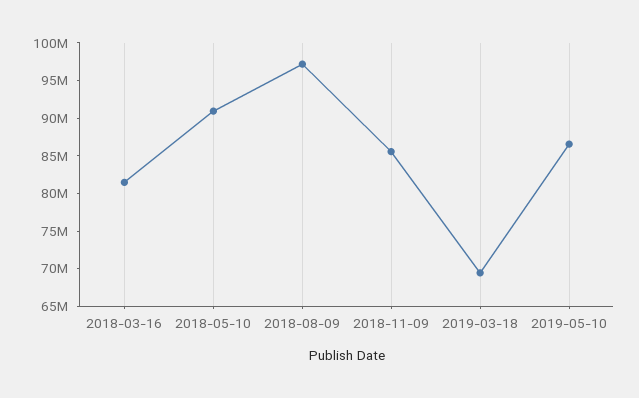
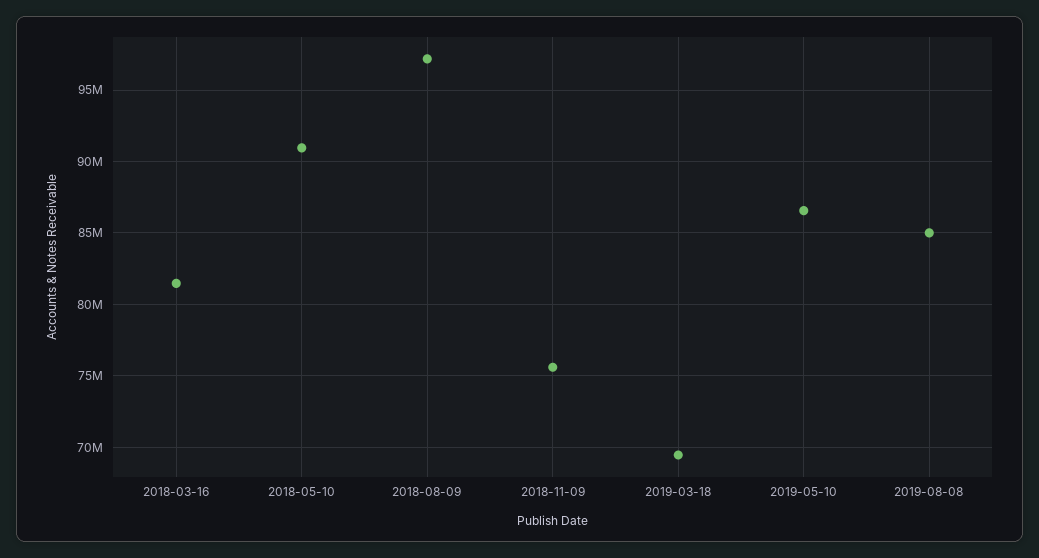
2018-11-09: 85000000 -> 75500000
2019-08-08: none -> 85000000

